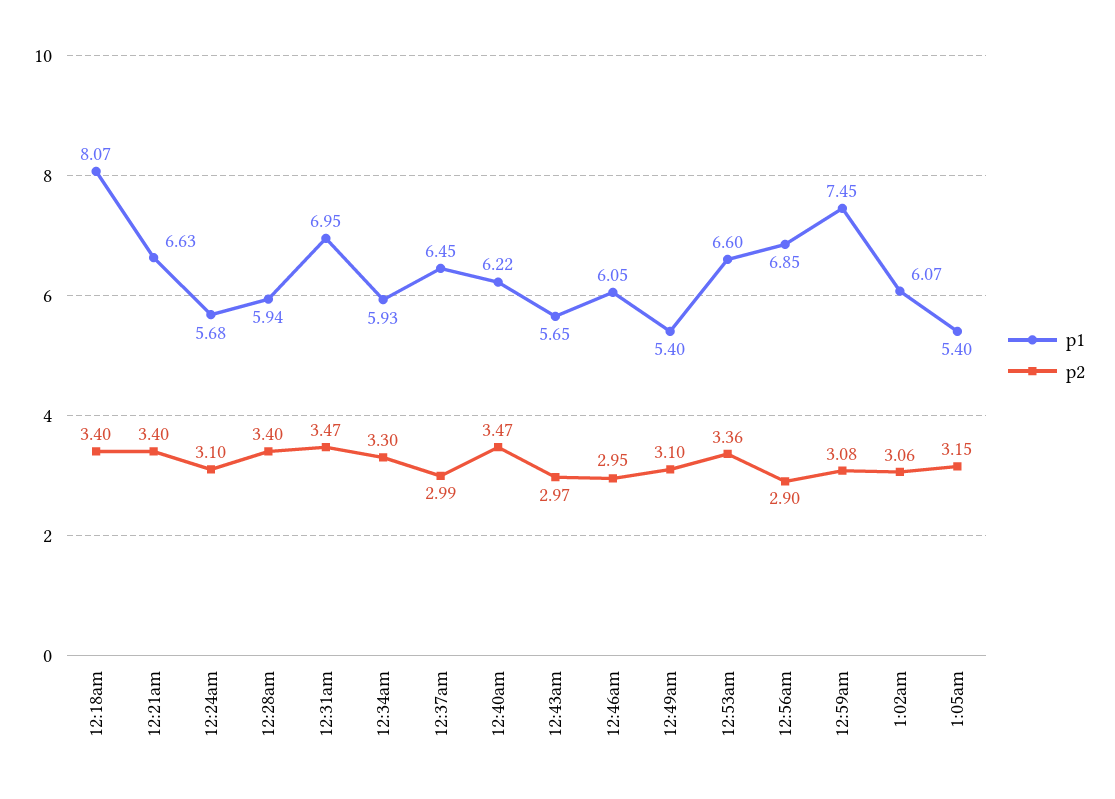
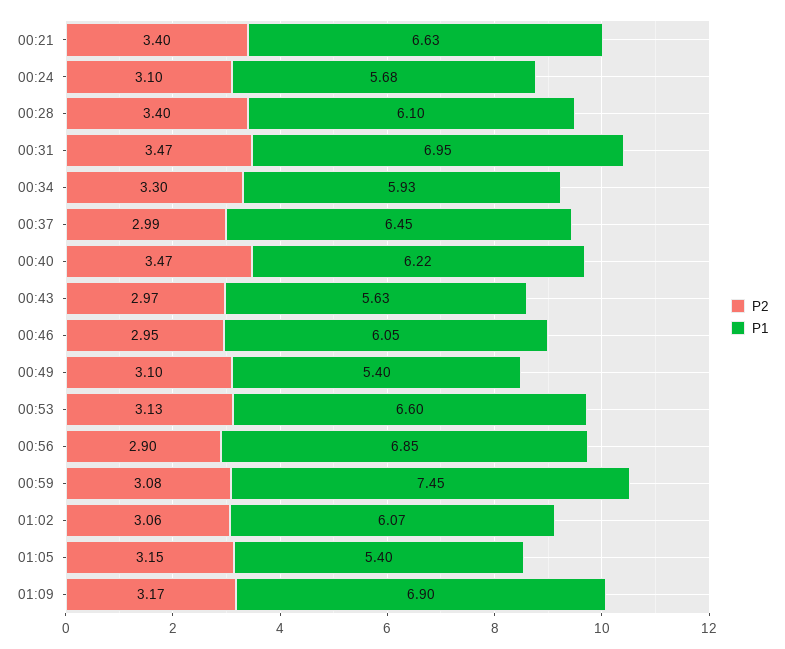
p1, 12:18am: 8.07 -> none
p2, 12:18am: 3.4 -> none
p1, 12:28am: 5.94 -> 6.1
p1, 12:43am: 5.65 -> 5.63
p2, 12:53am: 3.36 -> 3.13
p2, 01:09: none -> 3.17
p1, 01:09: none -> 6.9

